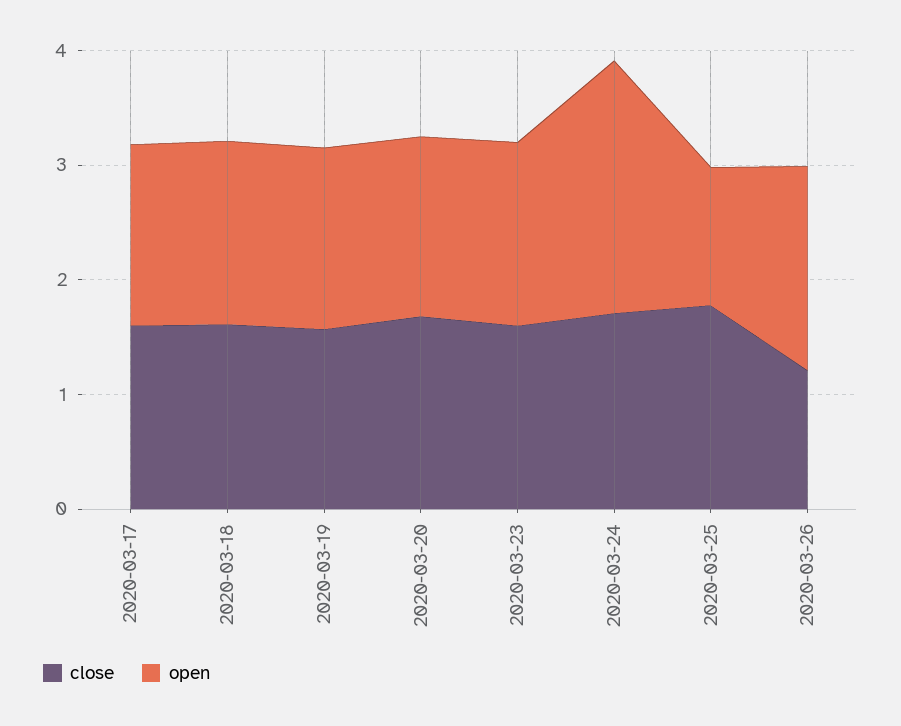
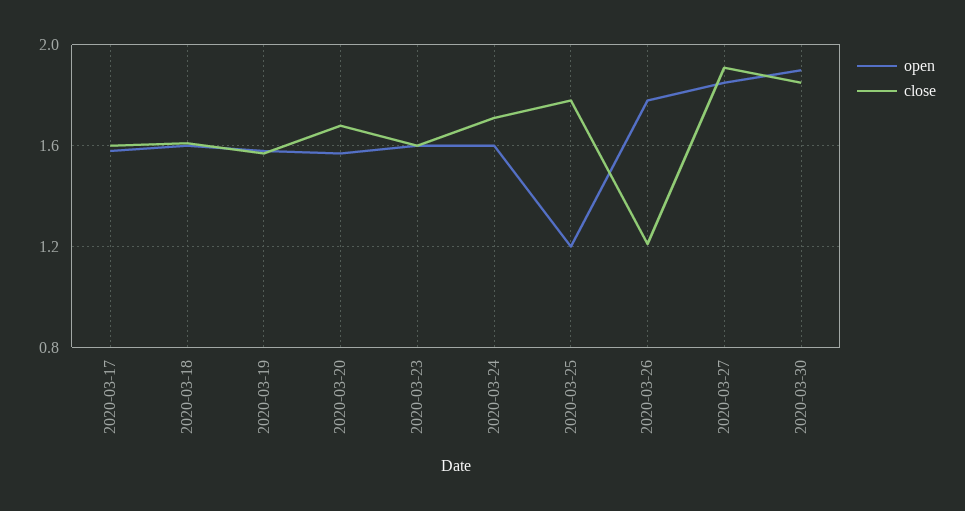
open, 2020-03-24: 2.2 -> 1.6
open, 2020-03-27: none -> 1.85
close, 2020-03-27: none -> 1.9
open, 2020-03-30: none -> 1.9
close, 2020-03-30: none -> 1.85

